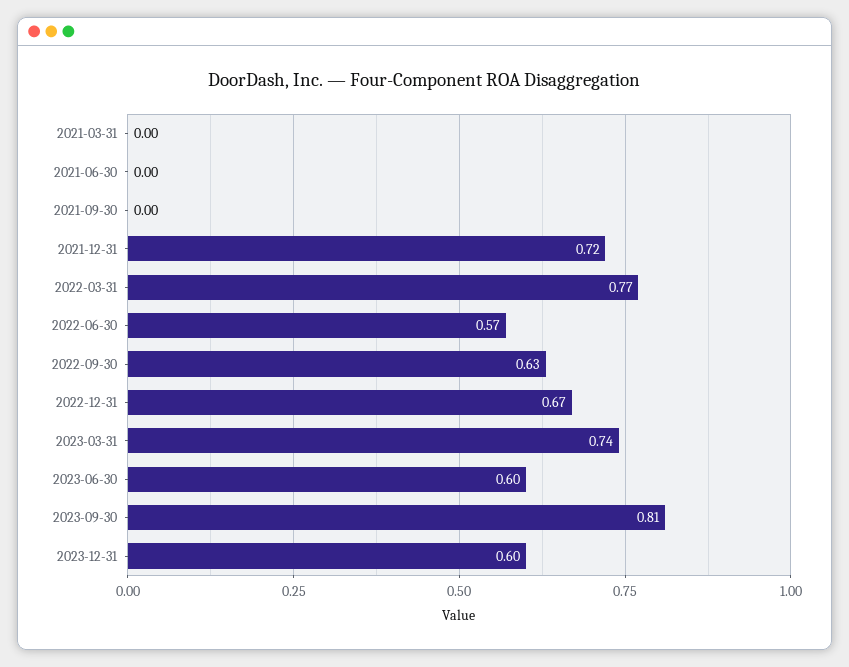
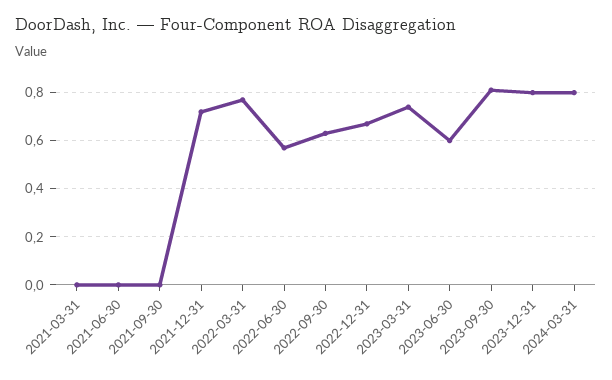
2023-12-31: 0.6 -> 0.8
2024-03-31: none -> 0.8

